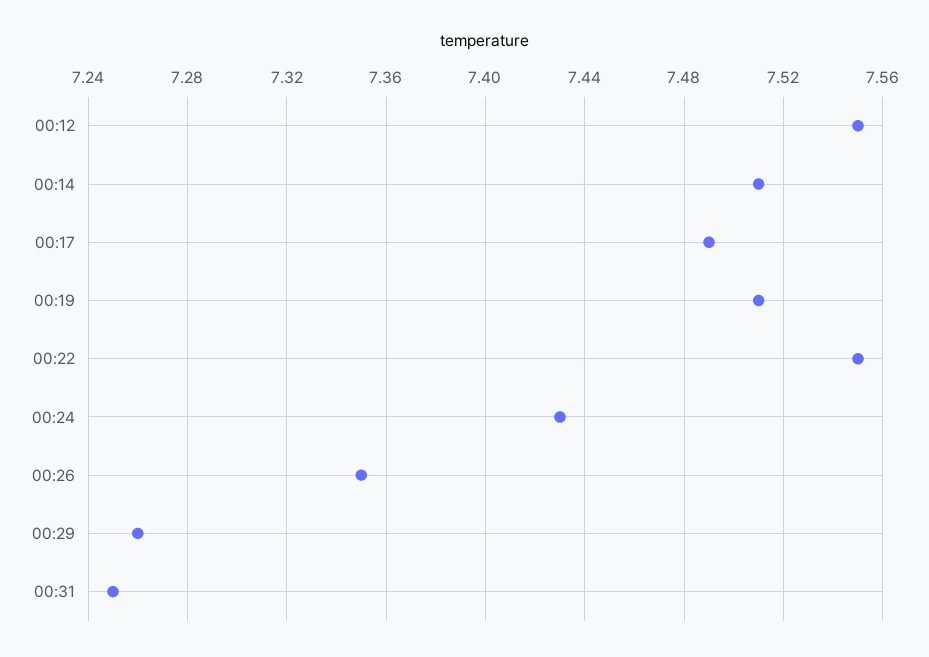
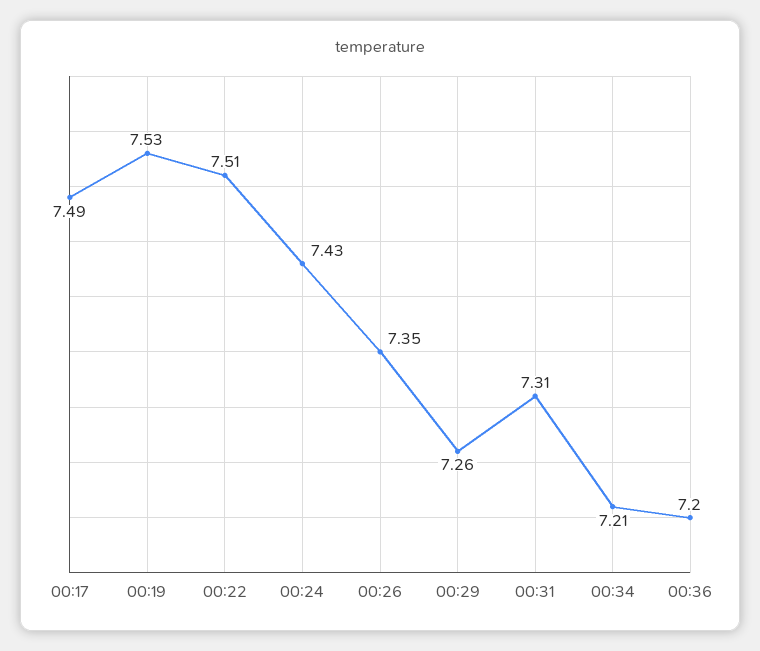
00:12: 7.55 -> none
00:14: 7.51 -> none
00:19: 7.51 -> 7.53
00:22: 7.55 -> 7.51
00:31: 7.25 -> 7.31
00:34: none -> 7.21
00:36: none -> 7.2

